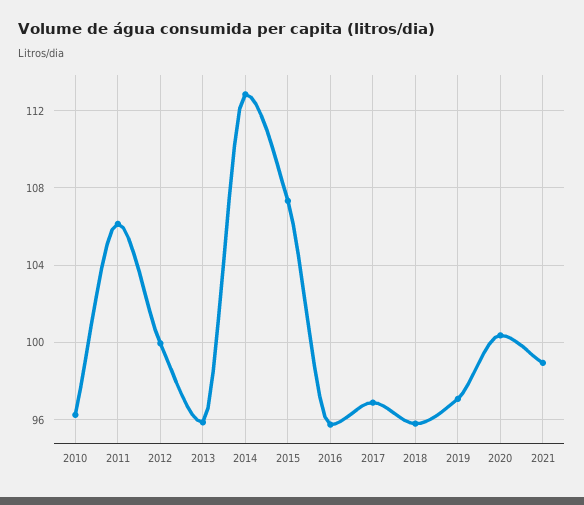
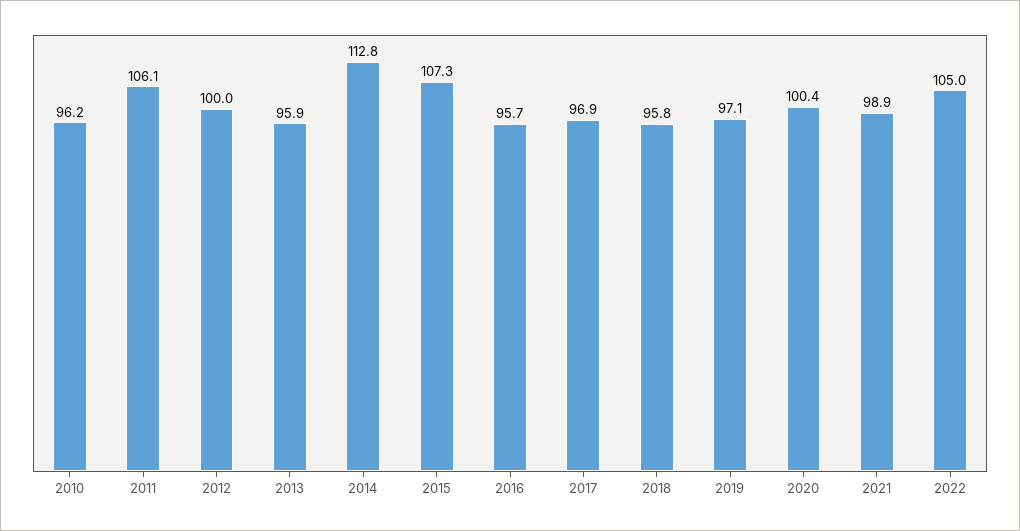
2022: none -> 105

